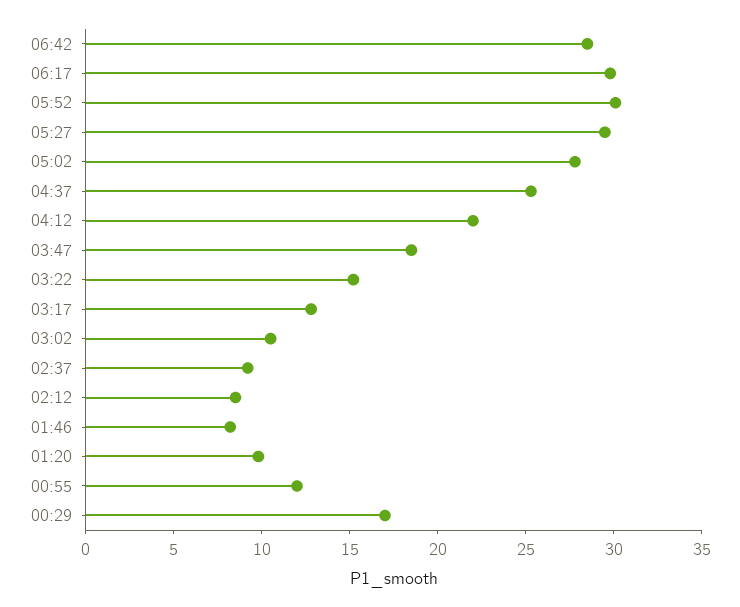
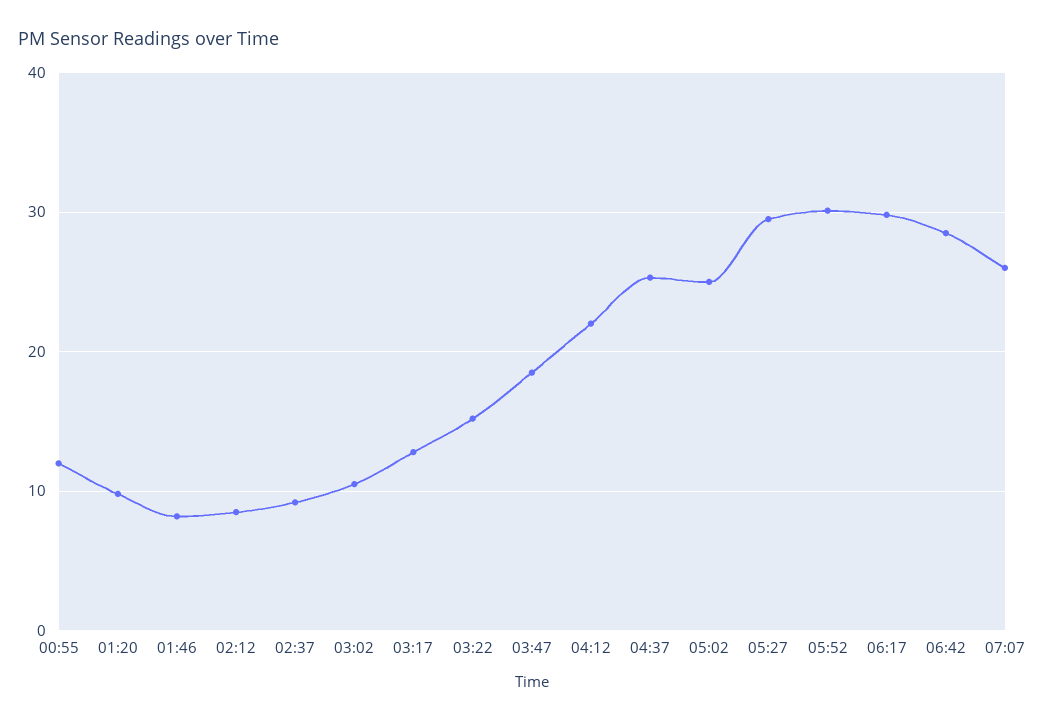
05:02: 28 -> 25
00:29: 17 -> none
07:07: none -> 26

